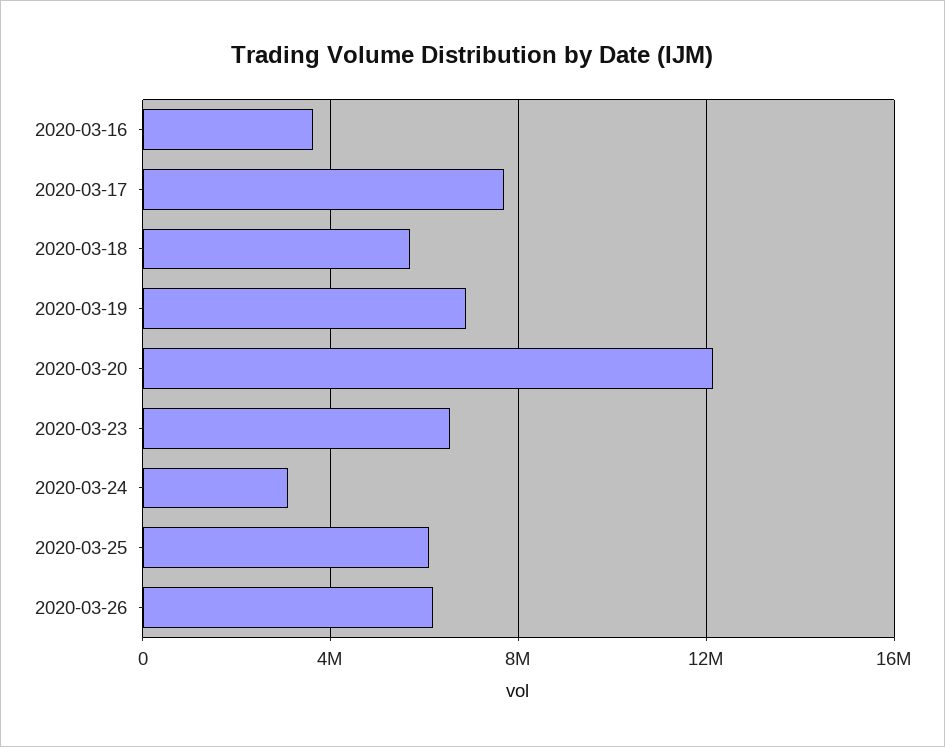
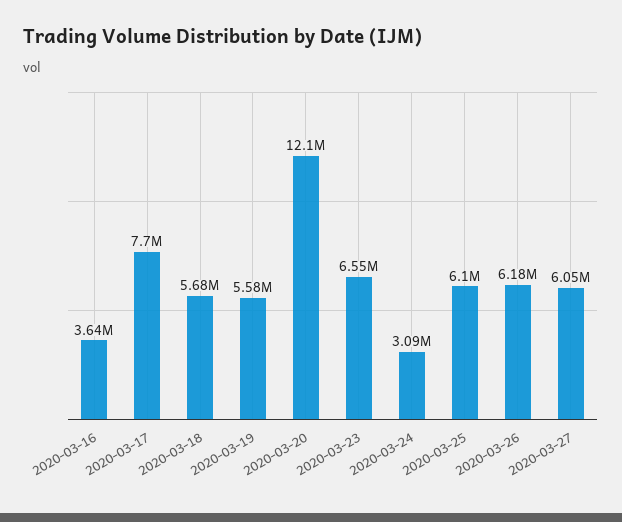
2020-03-19: 7000000 -> 5580000
2020-03-27: none -> 6050000

